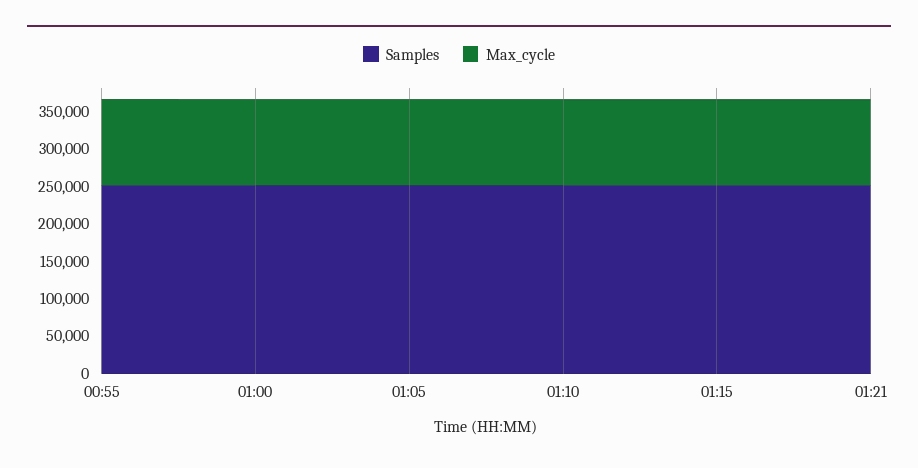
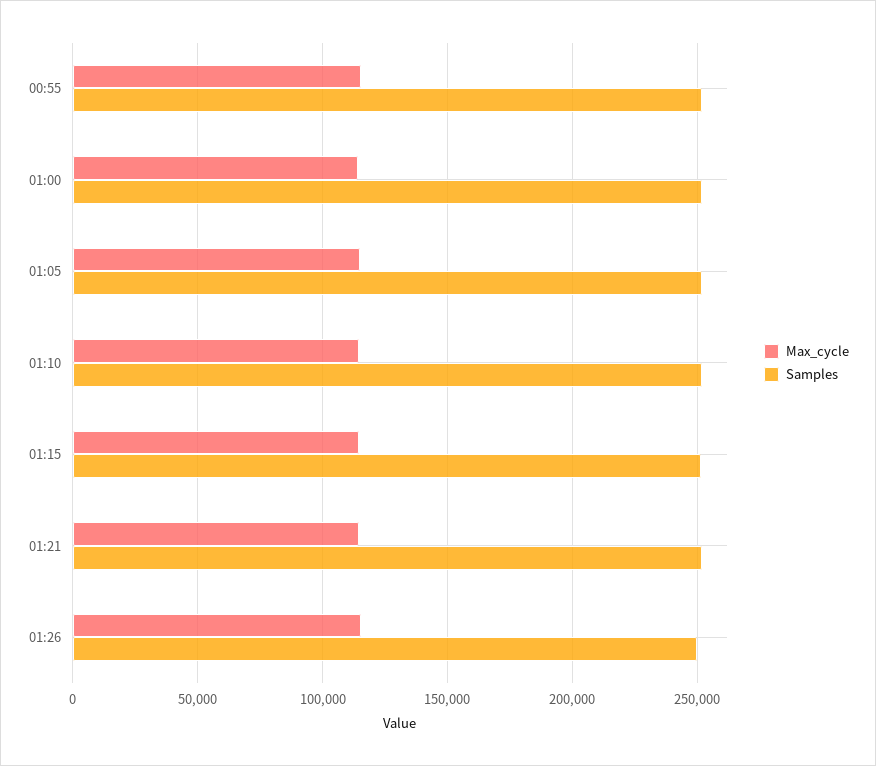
Max_cycle, 01:26: none -> 115000
Samples, 01:26: none -> 250000

